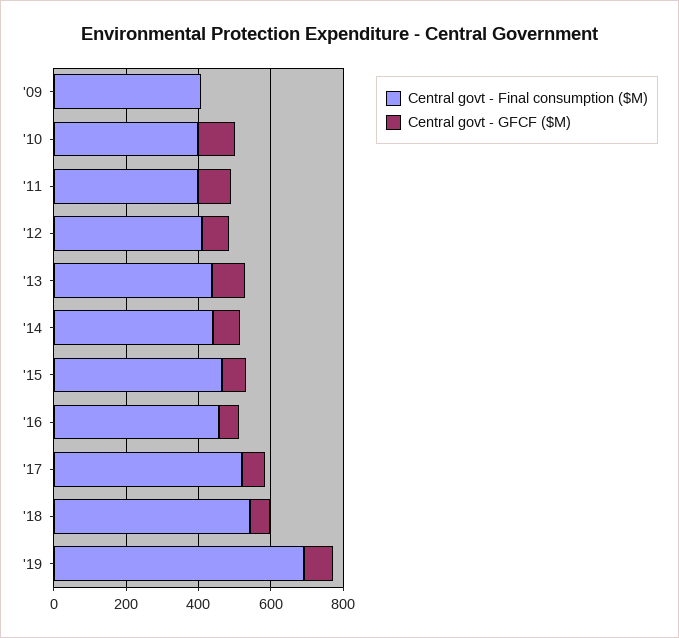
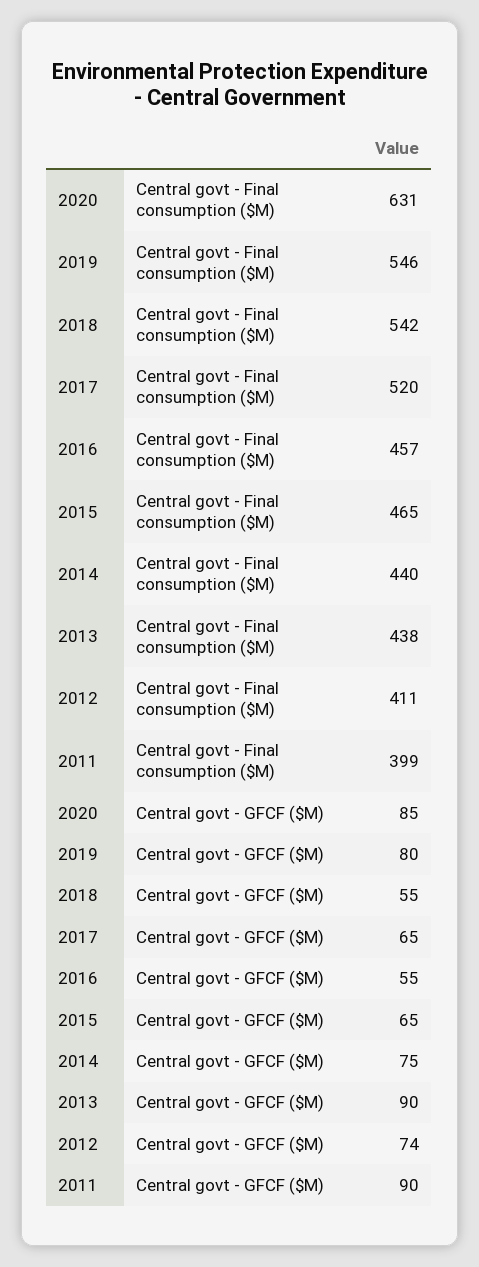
Central govt - Final consumption ($M), '09: 400 -> none
Central govt - GFCF ($M), '09: 0 -> none
Central govt - Final consumption ($M), '10: 400 -> none
Central govt - GFCF ($M), '10: 100 -> none
Central govt - Final consumption ($M), '19: 700 -> 546
Central govt - Final consumption ($M), 2020: none -> 631
Central govt - GFCF ($M), 2020: none -> 85

